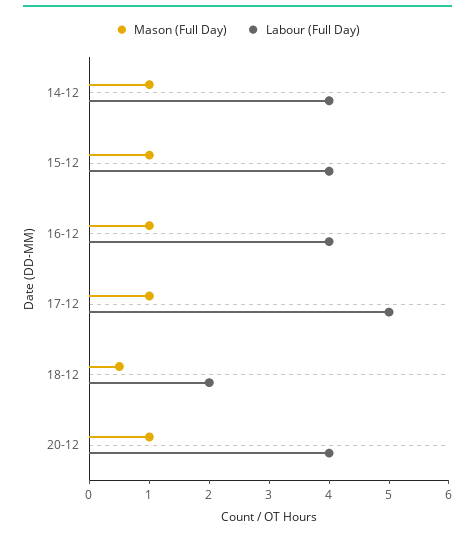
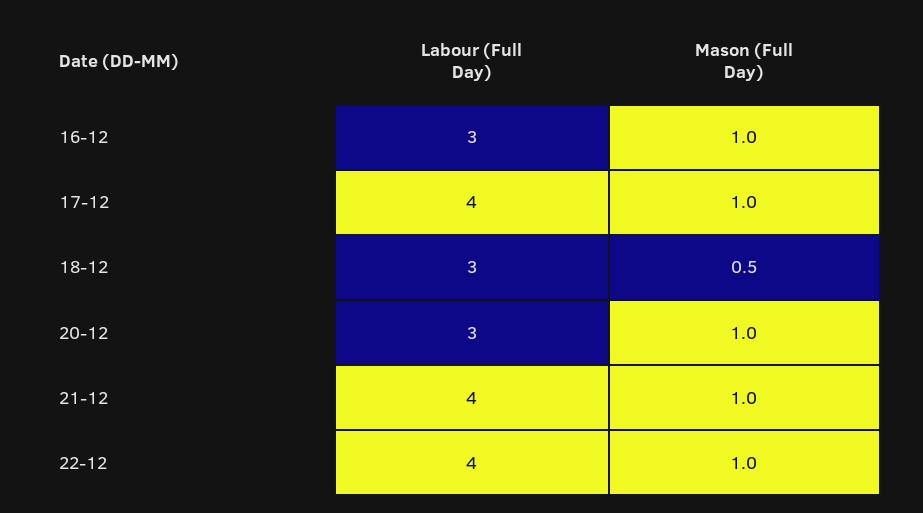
Mason (Full Day), 14-12: 1 -> none
Labour (Full Day), 14-12: 4 -> none
Mason (Full Day), 15-12: 1 -> none
Labour (Full Day), 15-12: 4 -> none
Labour (Full Day), 16-12: 4 -> 3
Labour (Full Day), 17-12: 5 -> 4
Labour (Full Day), 18-12: 2 -> 3
Labour (Full Day), 20-12: 4 -> 3
Labour (Full Day), 21-12: none -> 4
Mason (Full Day), 21-12: none -> 1
Labour (Full Day), 22-12: none -> 4
Mason (Full Day), 22-12: none -> 1

